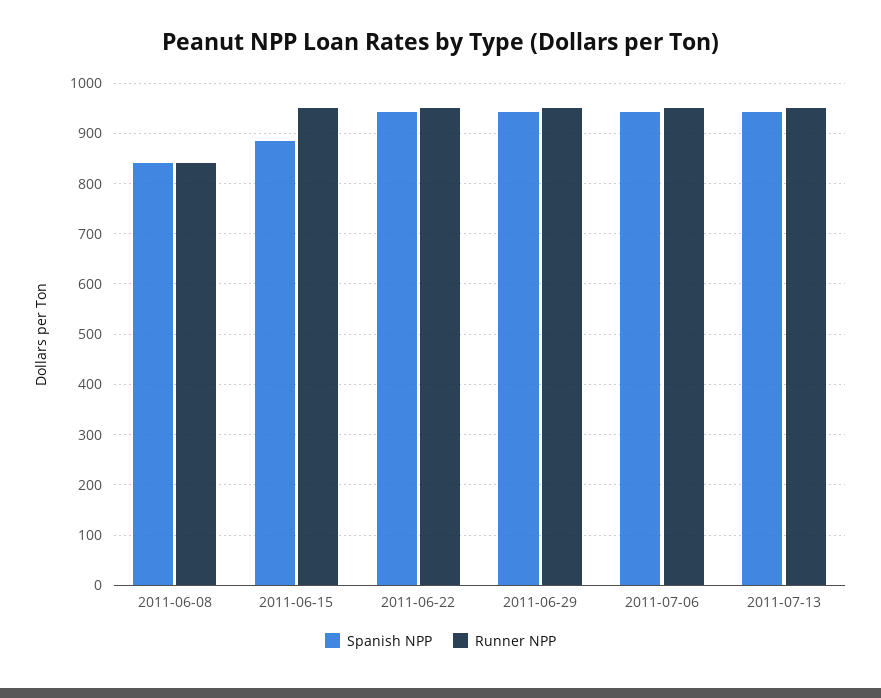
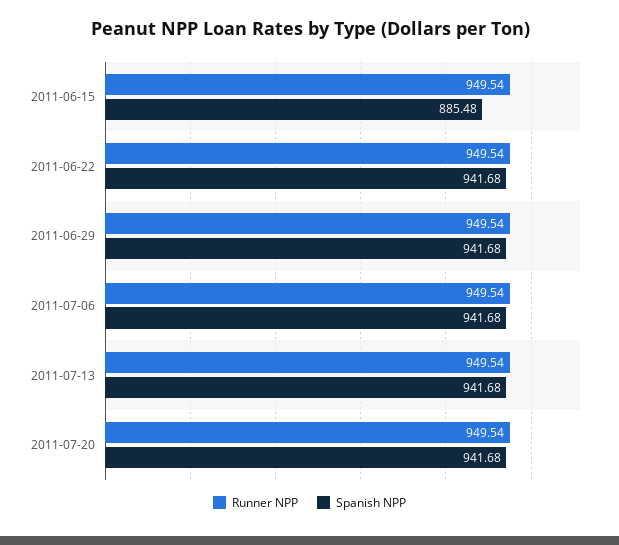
Spanish NPP, 2011-06-08: 840 -> none
Runner NPP, 2011-06-08: 840 -> none
Runner NPP, 2011-07-20: none -> 949.54
Spanish NPP, 2011-07-20: none -> 941.68

